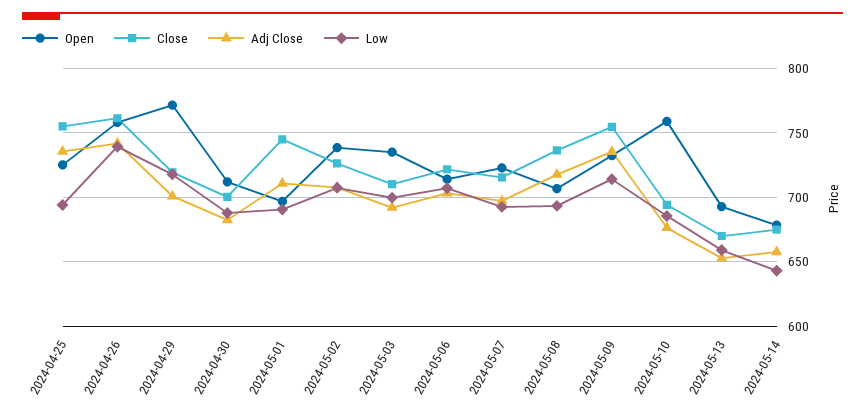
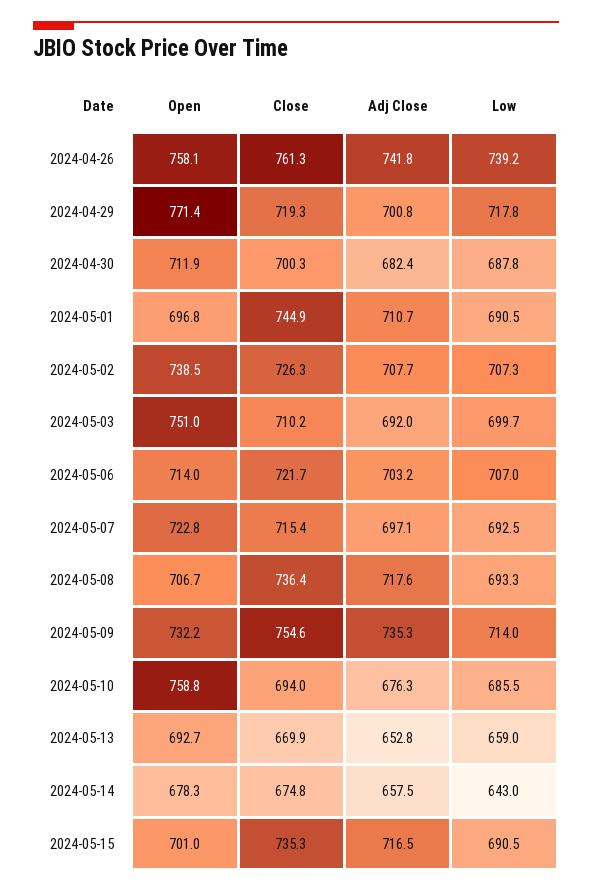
Open, 2024-04-25: 725 -> none
Close, 2024-04-25: 755 -> none
Adj Close, 2024-04-25: 735 -> none
Low, 2024-04-25: 695 -> none
Open, 2024-05-03: 735 -> 751
Open, 2024-05-15: none -> 701
Close, 2024-05-15: none -> 735.3
Adj Close, 2024-05-15: none -> 716.5
Low, 2024-05-15: none -> 690.5

